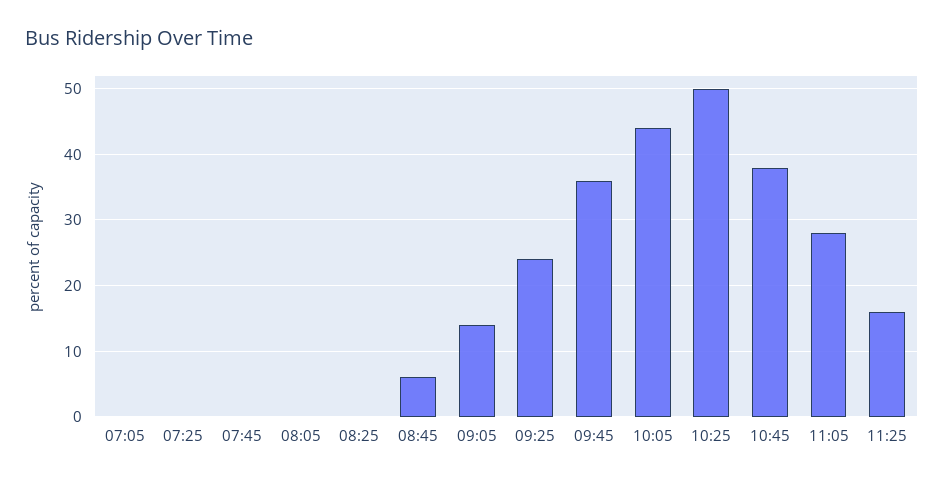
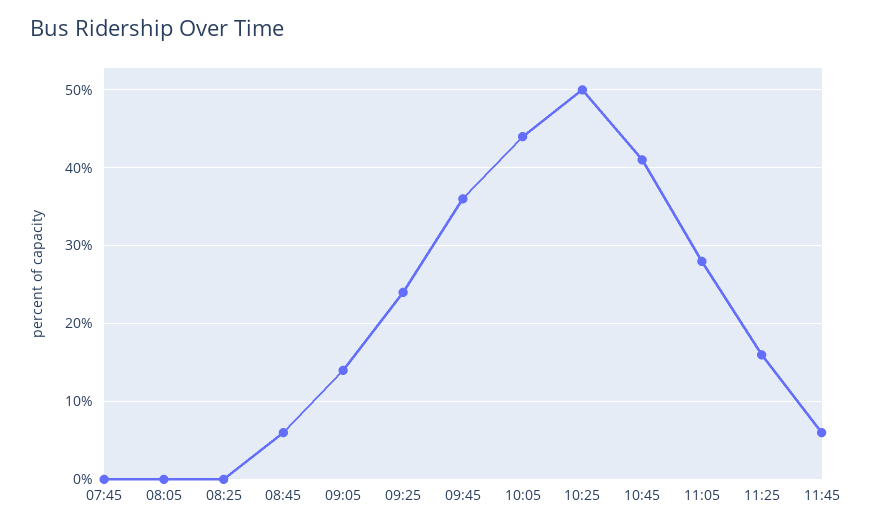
07:05: 0 -> none
07:25: 0 -> none
10:45: 38 -> 41
11:45: none -> 6

